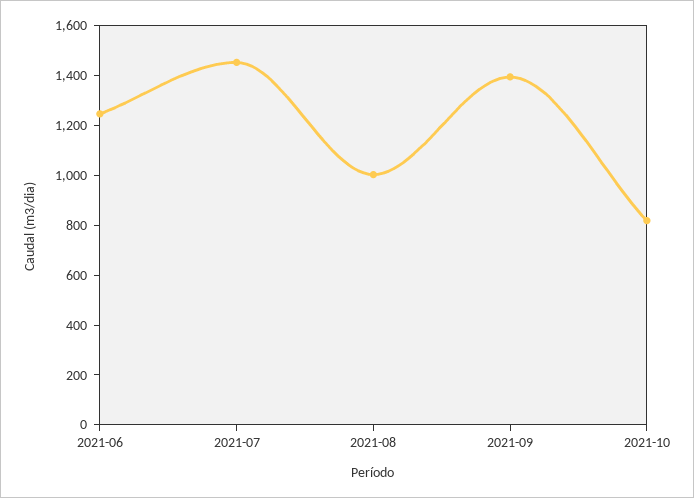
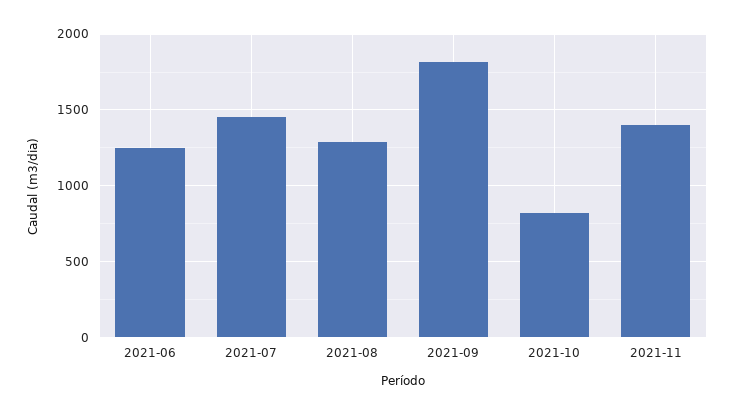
2021-08: 1000 -> 1300
2021-09: 1400 -> 1800
2021-11: none -> 1400

